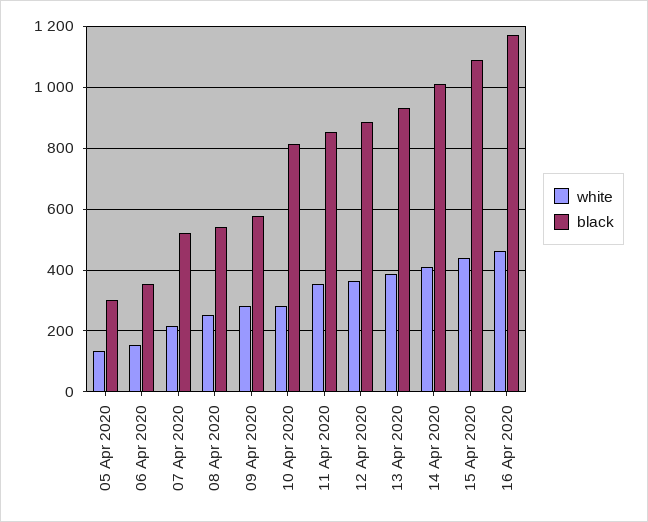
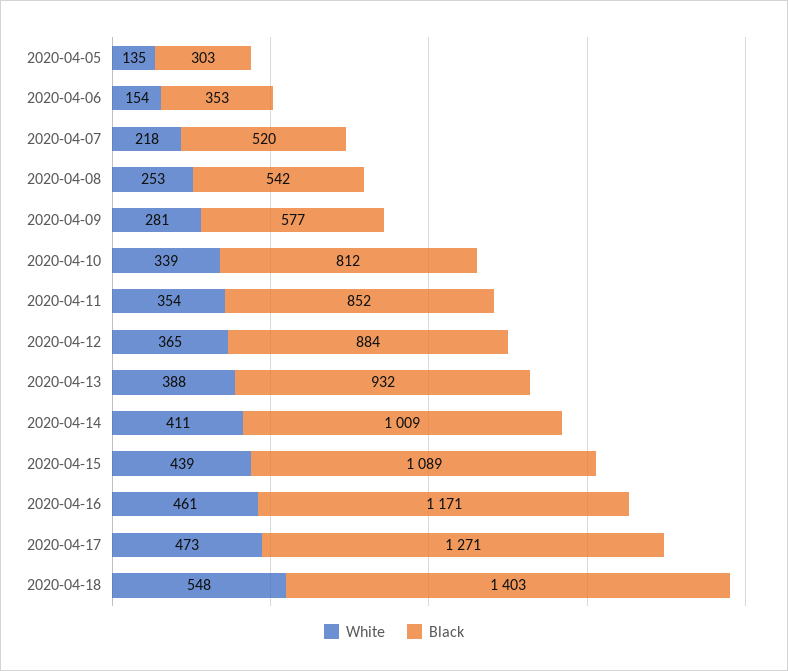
white, 10 Apr 2020: 280 -> 339
white, 2020-04-17: none -> 473
black, 2020-04-17: none -> 1271
white, 2020-04-18: none -> 548
black, 2020-04-18: none -> 1403

